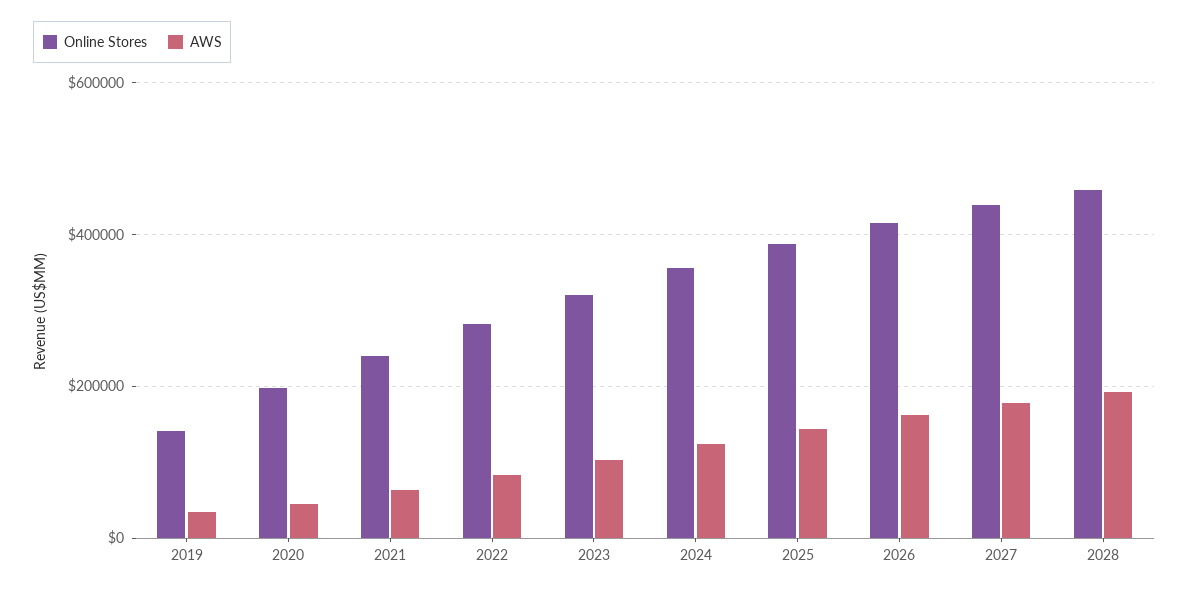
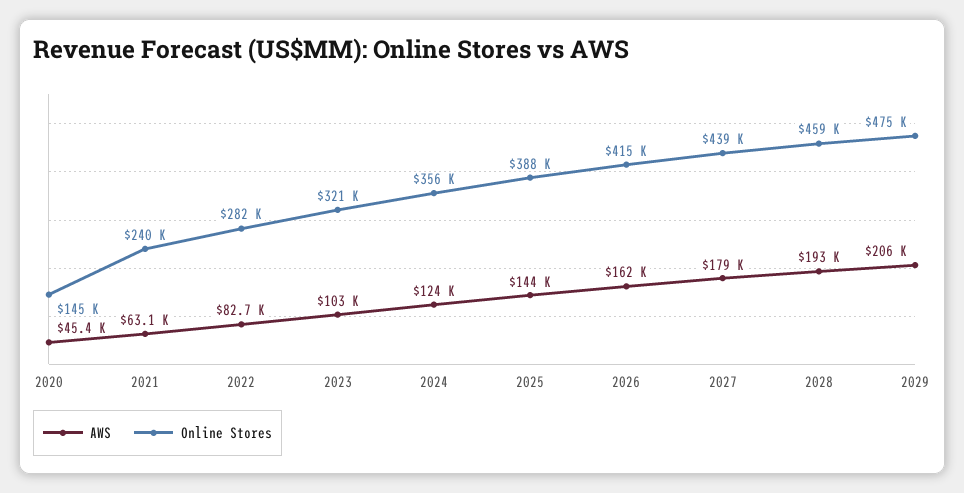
Online Stores, 2019: 140000 -> none
AWS, 2019: 40000 -> none
Online Stores, 2020: 200000 -> 145000
AWS, 2029: none -> 206000
Online Stores, 2029: none -> 475000

